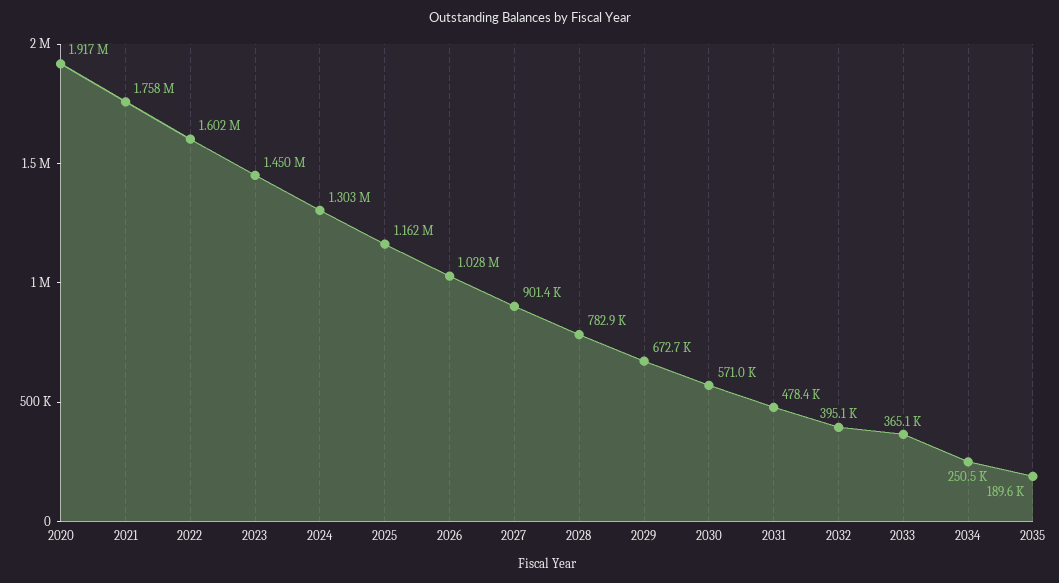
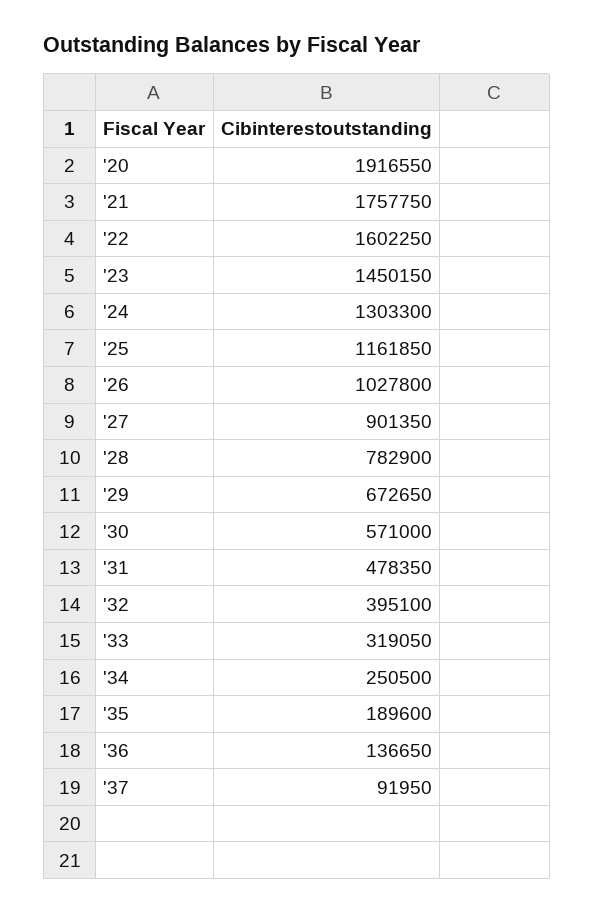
2033: 365100 -> 319050
'36: none -> 136650
'37: none -> 91950

